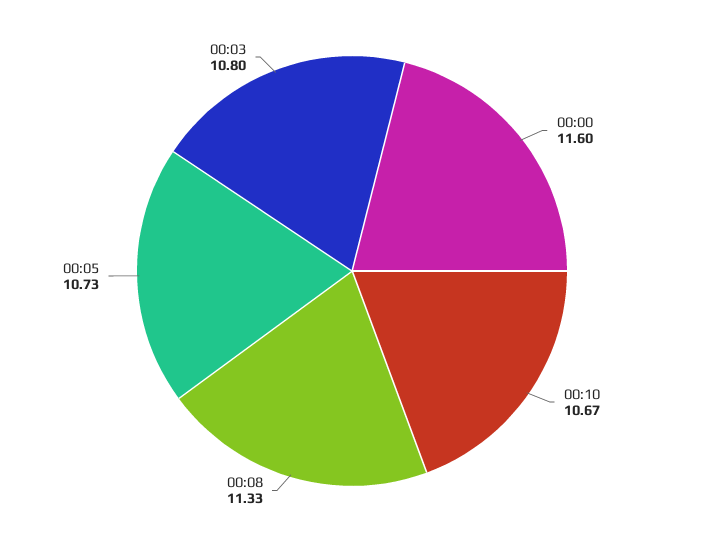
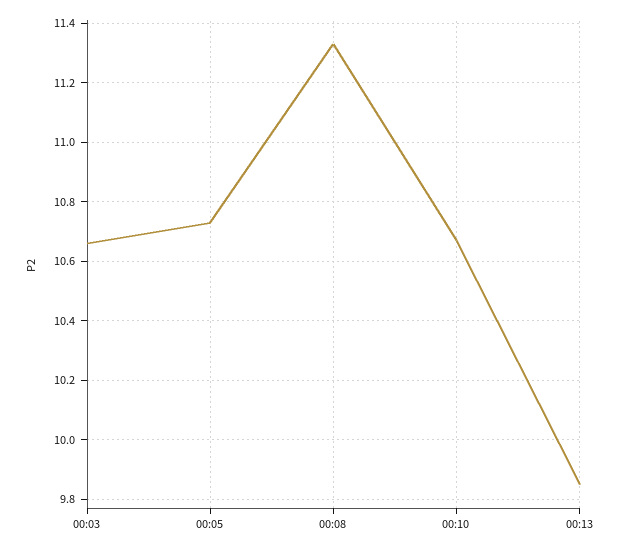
00:00: 11.6 -> none
00:03: 10.8 -> 10.65
00:13: none -> 9.85

